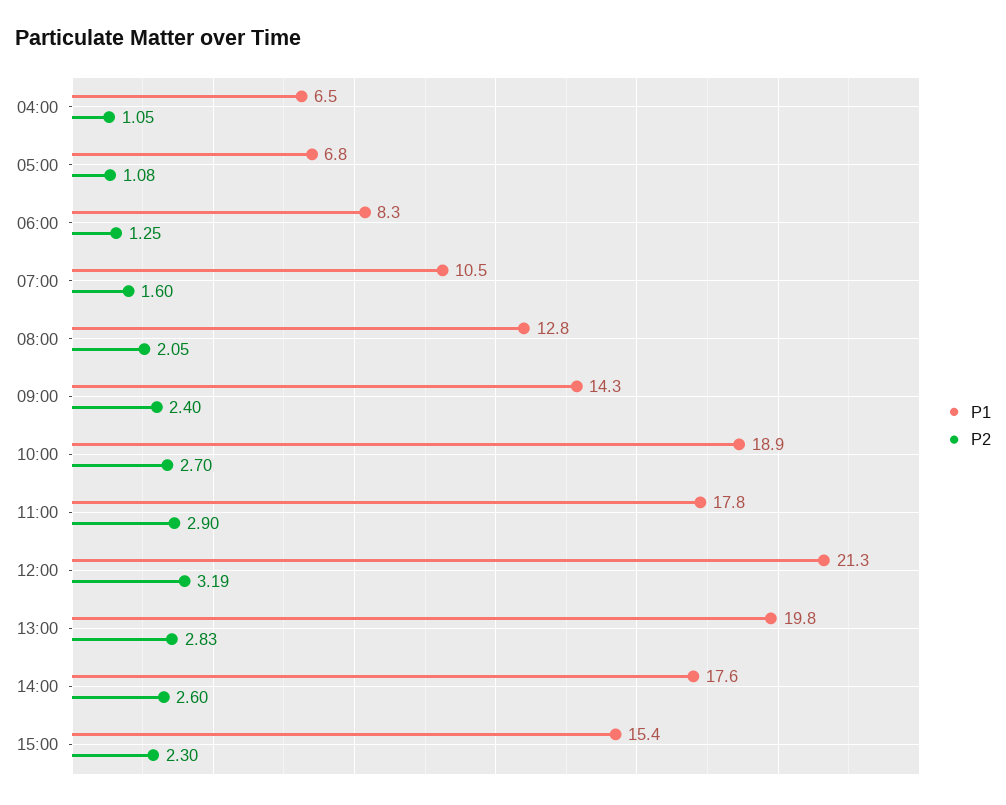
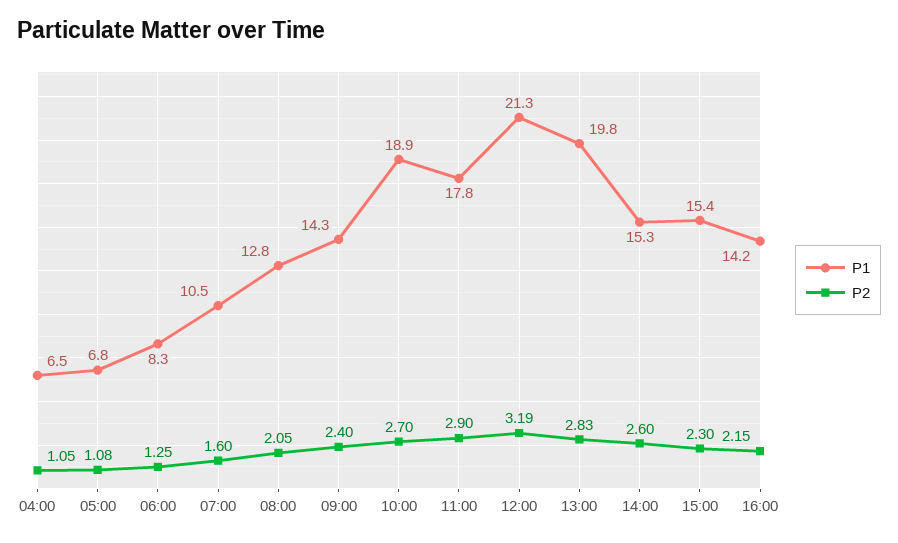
P1, 14:00: 17.6 -> 15.3
P1, 16:00: none -> 14.2
P2, 16:00: none -> 2.15

